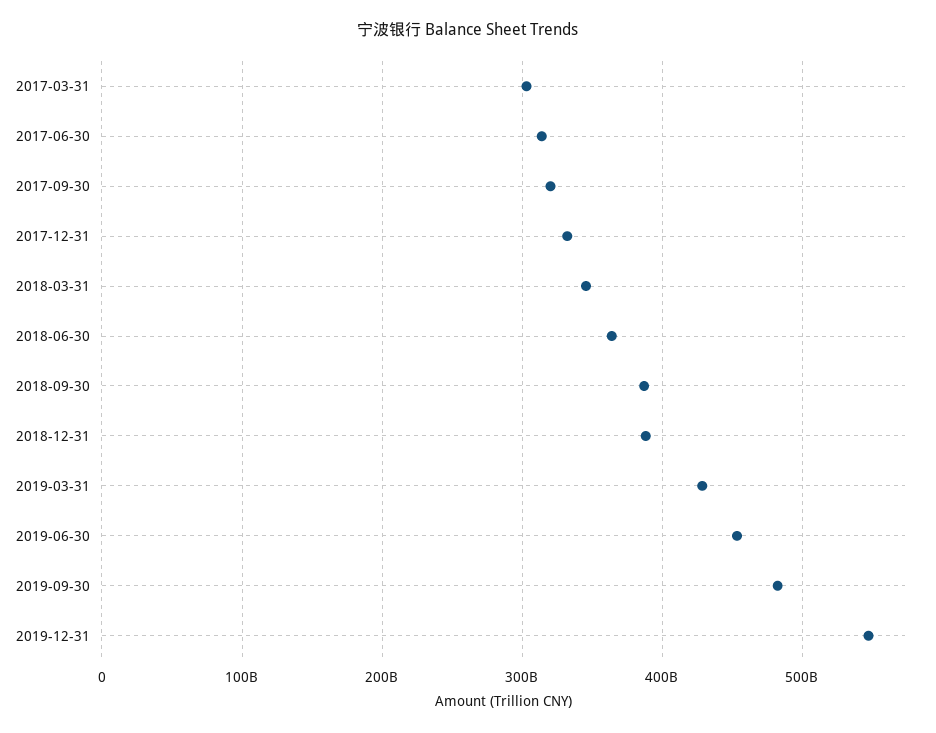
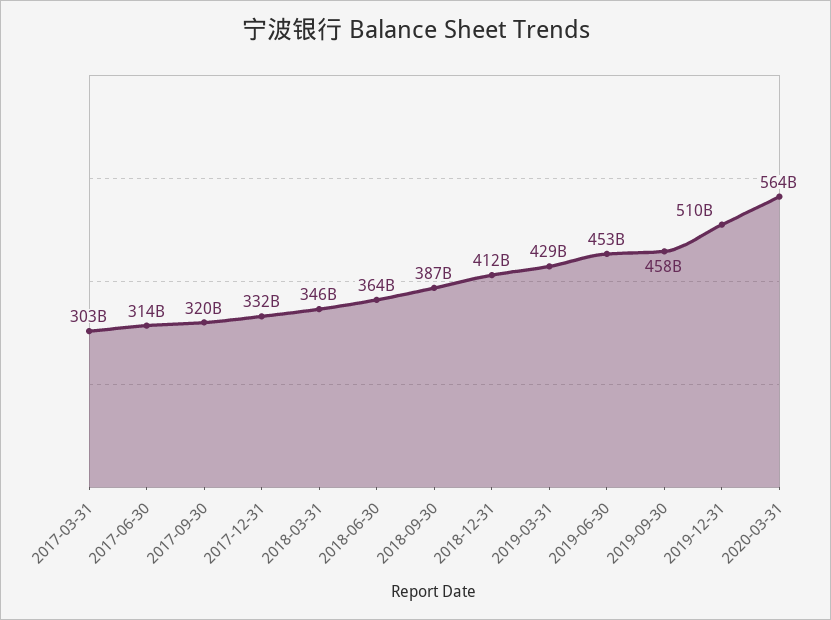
2018-12-31: 390000000000 -> 412000000000
2019-09-30: 480000000000 -> 458000000000
2019-12-31: 550000000000 -> 510000000000
2020-03-31: none -> 564000000000

